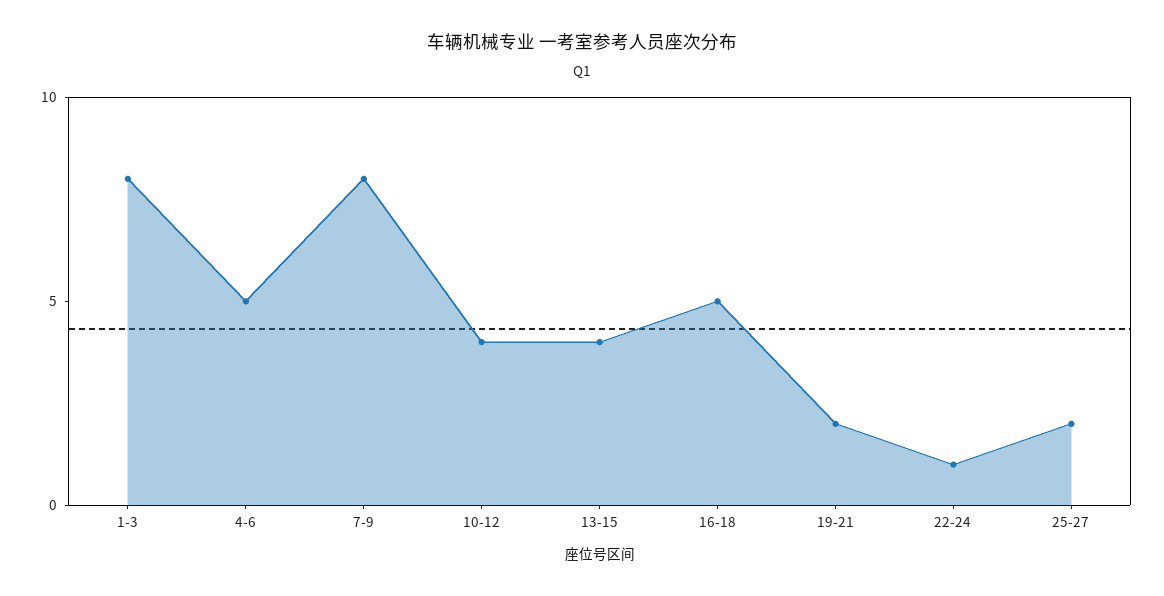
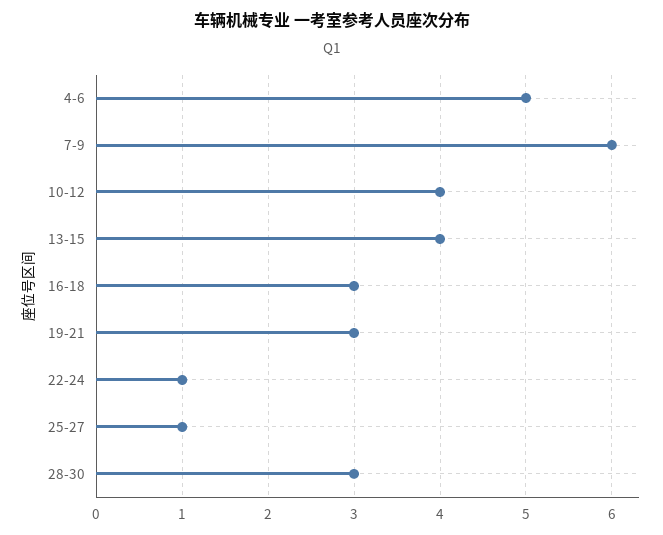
1-3: 8 -> none
7-9: 8 -> 6
16-18: 5 -> 3
19-21: 2 -> 3
25-27: 2 -> 1
28-30: none -> 3

